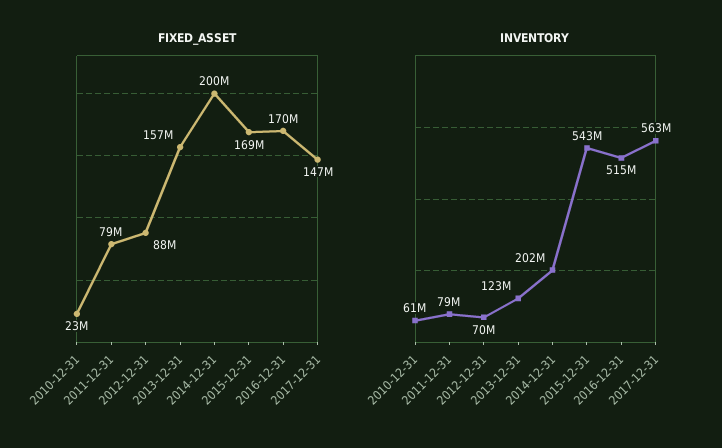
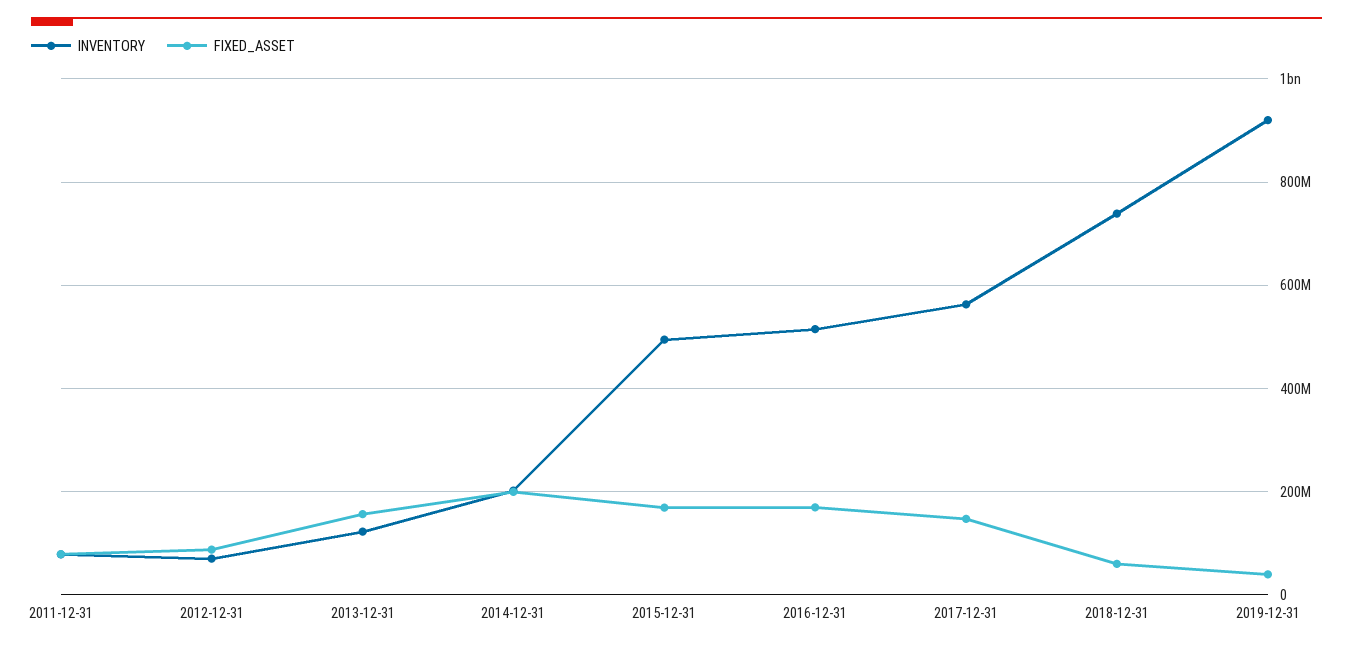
FIXED_ASSET, 2010-12-31: 23000000 -> none
INVENTORY, 2010-12-31: 61000000 -> none
INVENTORY, 2015-12-31: 543000000 -> 500000000
INVENTORY, 2018-12-31: none -> 740000000
FIXED_ASSET, 2018-12-31: none -> 60000000
INVENTORY, 2019-12-31: none -> 920000000
FIXED_ASSET, 2019-12-31: none -> 40000000

